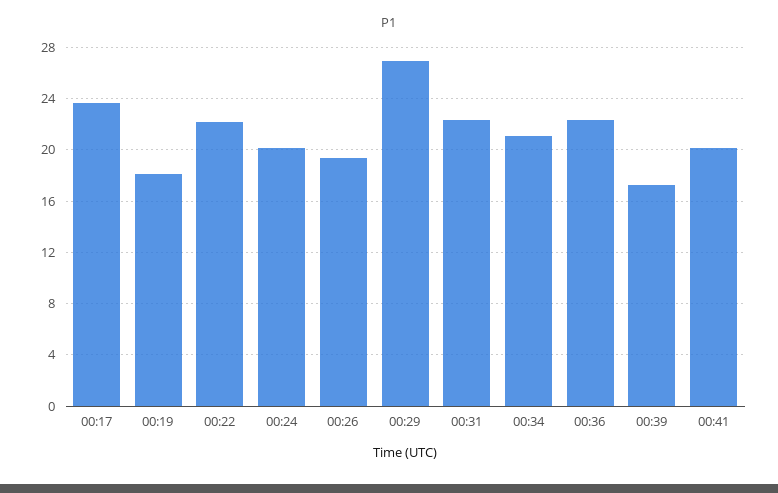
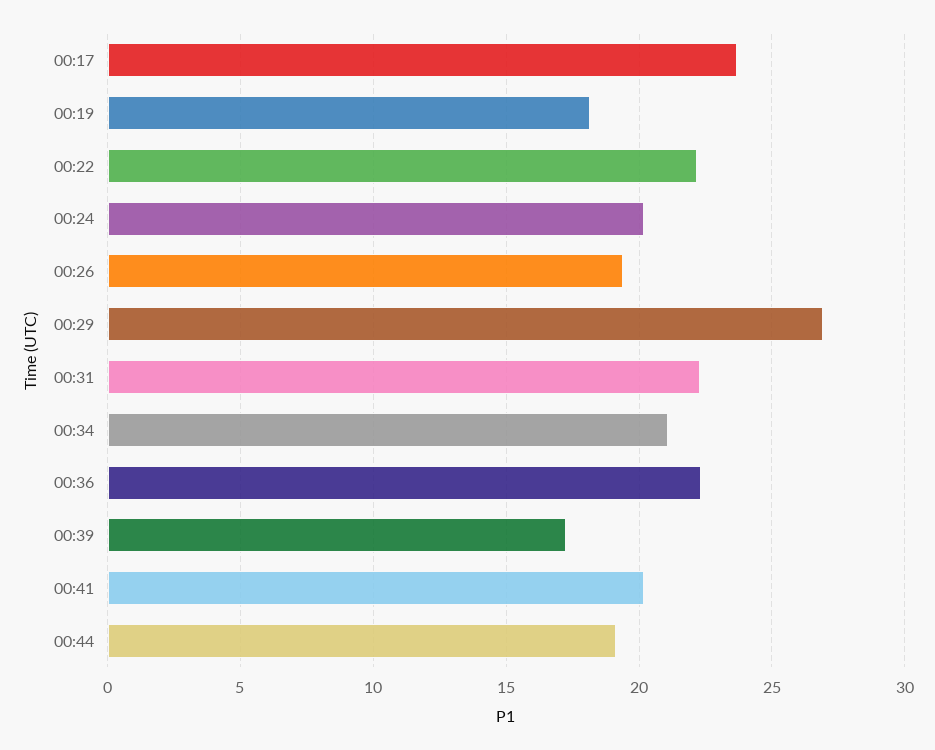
00:44: none -> 19

